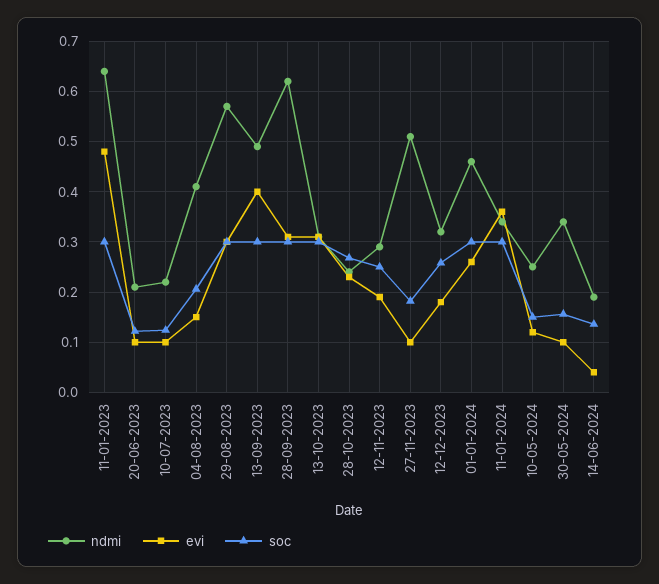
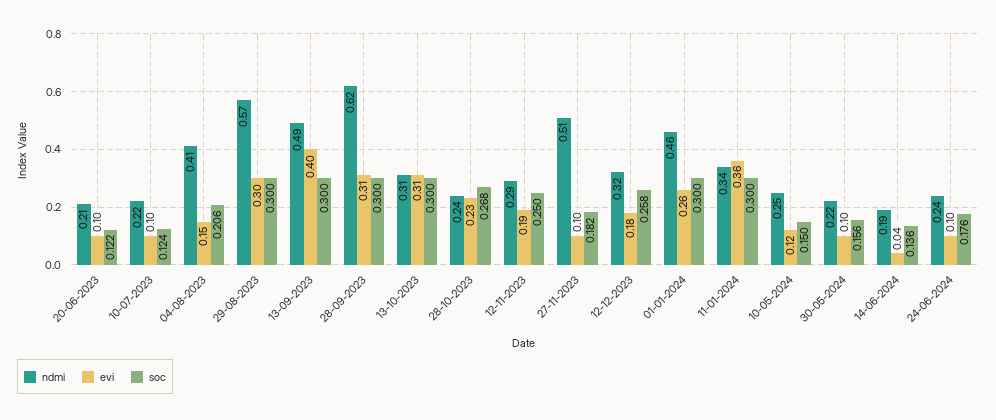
ndmi, 11-01-2023: 0.64 -> none
evi, 11-01-2023: 0.48 -> none
soc, 11-01-2023: 0.3 -> none
ndmi, 30-05-2024: 0.34 -> 0.22
ndmi, 24-06-2024: none -> 0.24
evi, 24-06-2024: none -> 0.1
soc, 24-06-2024: none -> 0.176

